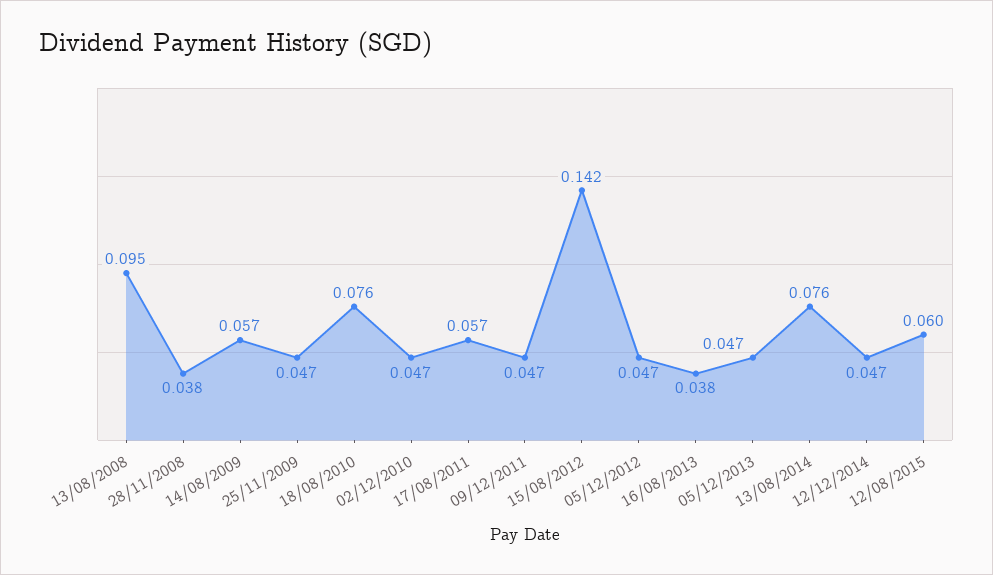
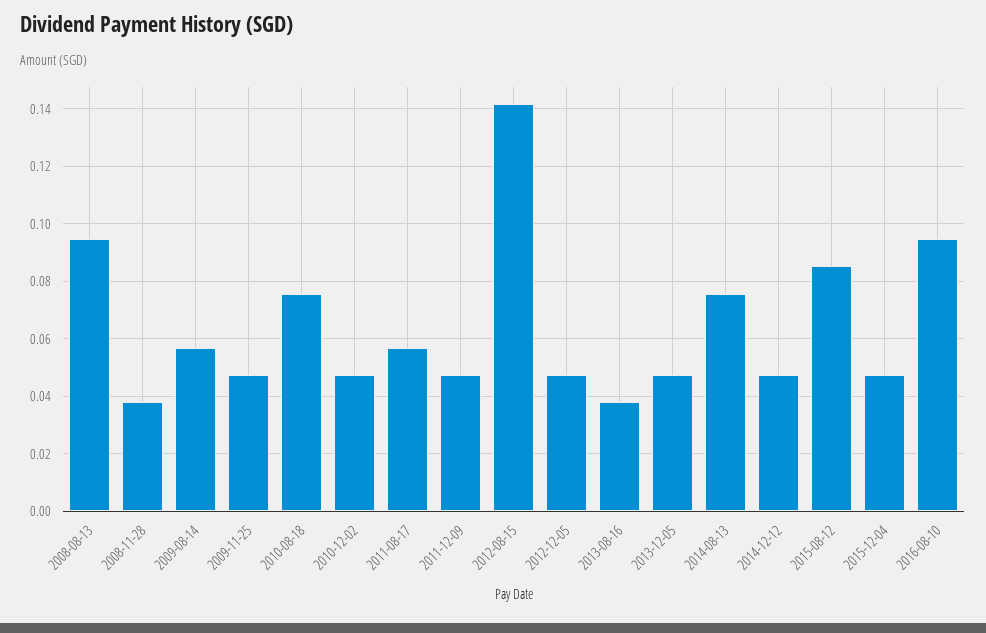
12/08/2015: 0.06 -> 0.085
2015-12-04: none -> 0.0475
2016-08-10: none -> 0.095

